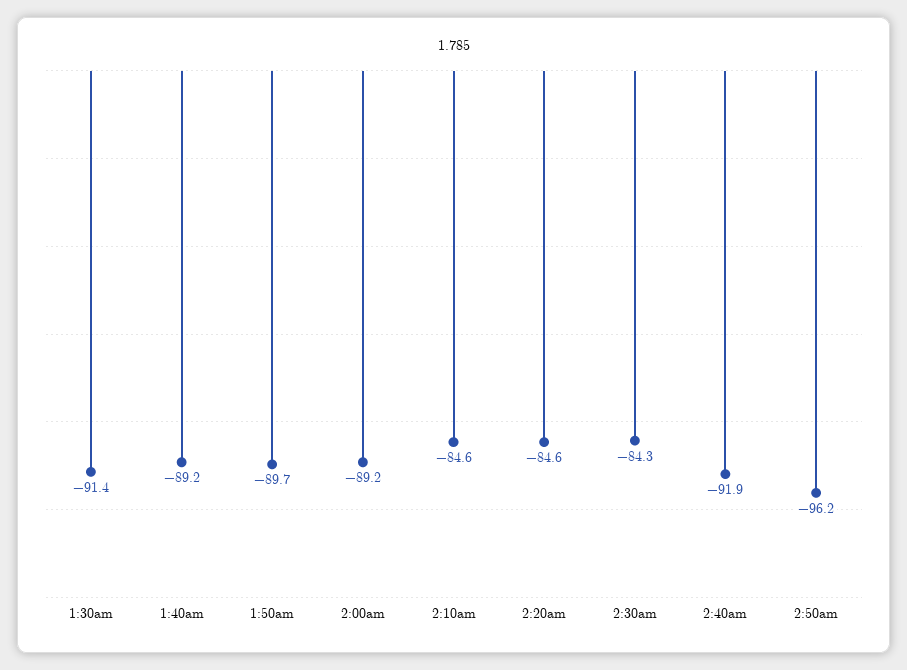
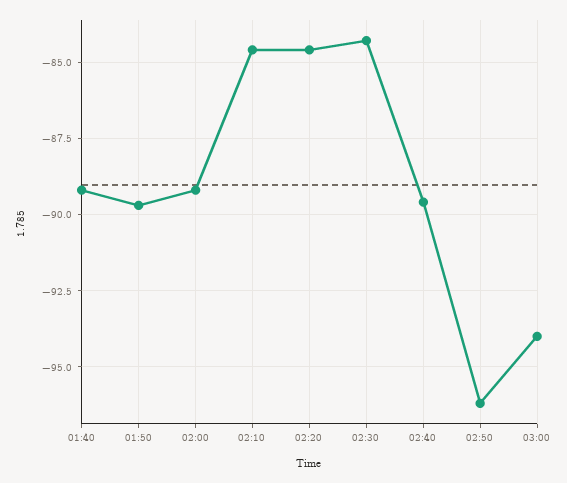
1:30am: -91.4 -> none
2:40am: -91.9 -> -89.5
03:00: none -> -94

